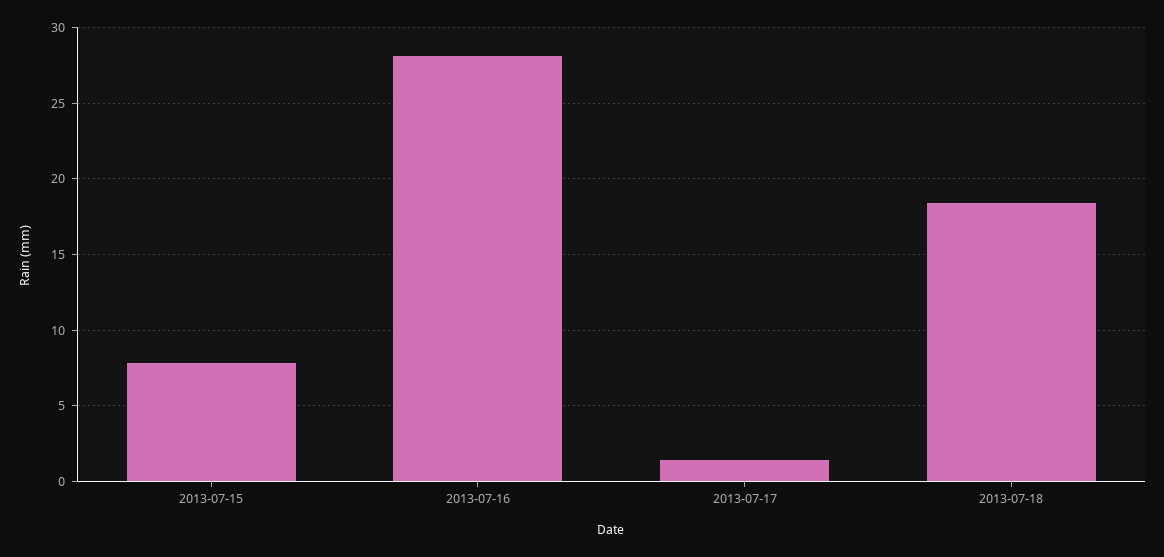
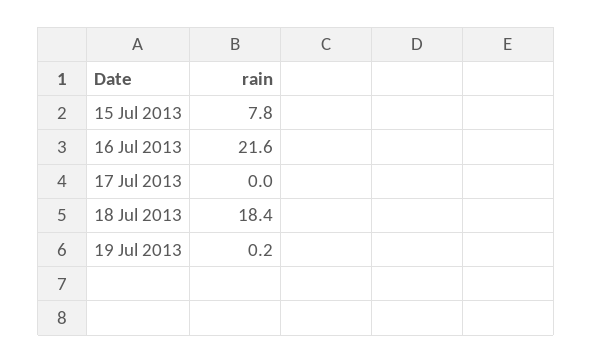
2013-07-16: 28 -> 21.6
2013-07-17: 1.5 -> 0
19 Jul 2013: none -> 0.2

